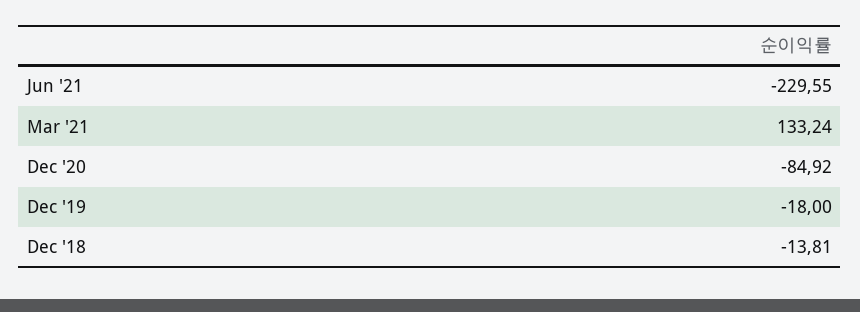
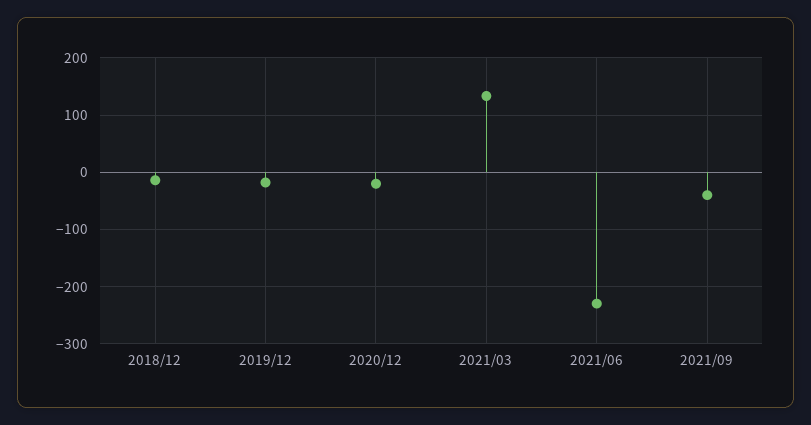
Dec '20: -84.92 -> -20
2021/09: none -> -40

